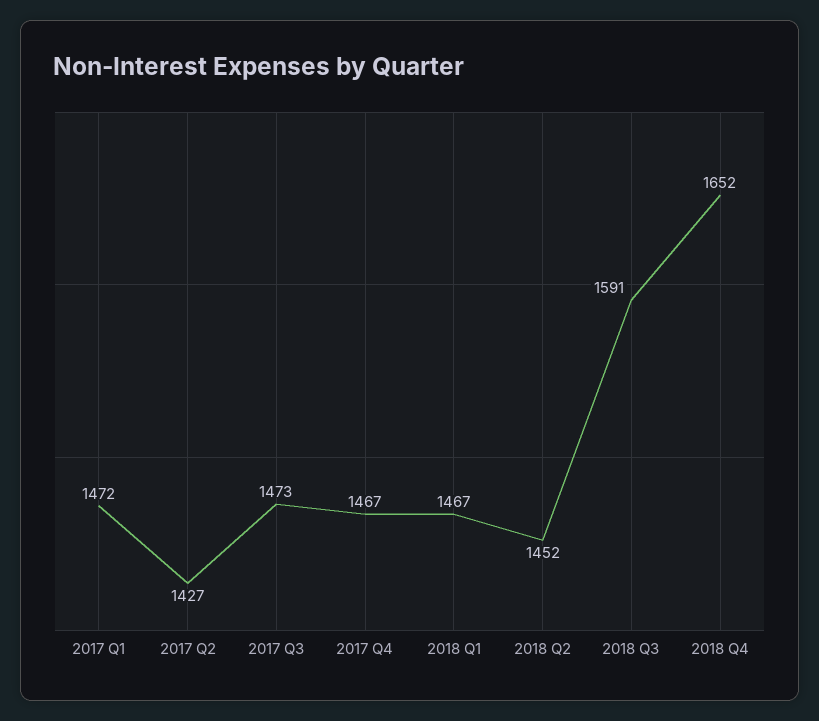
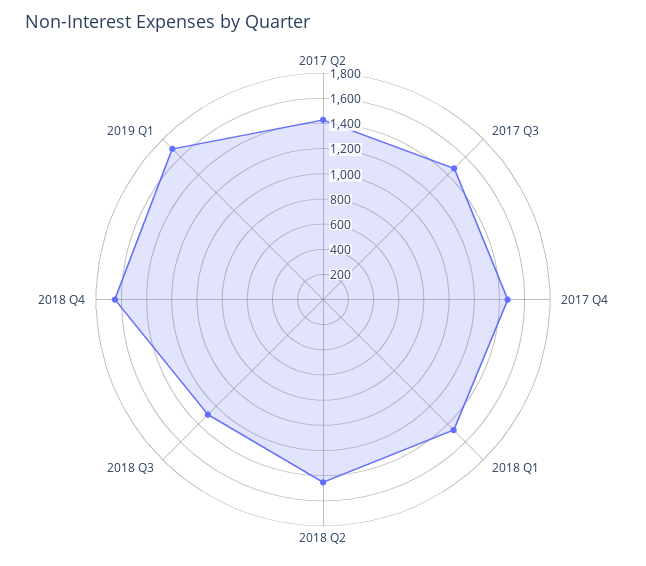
2017 Q1: 1472 -> none
2018 Q3: 1591 -> 1300
2019 Q1: none -> 1700

